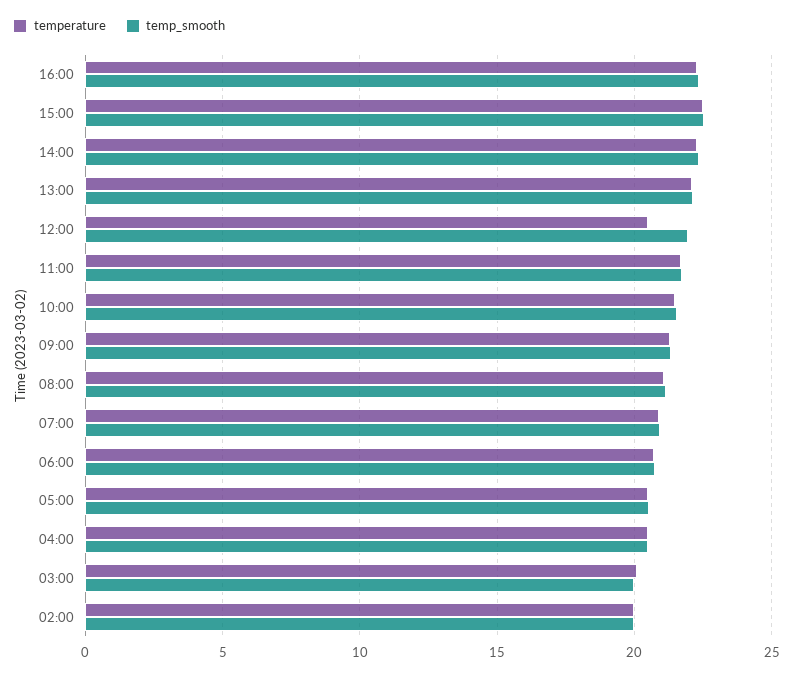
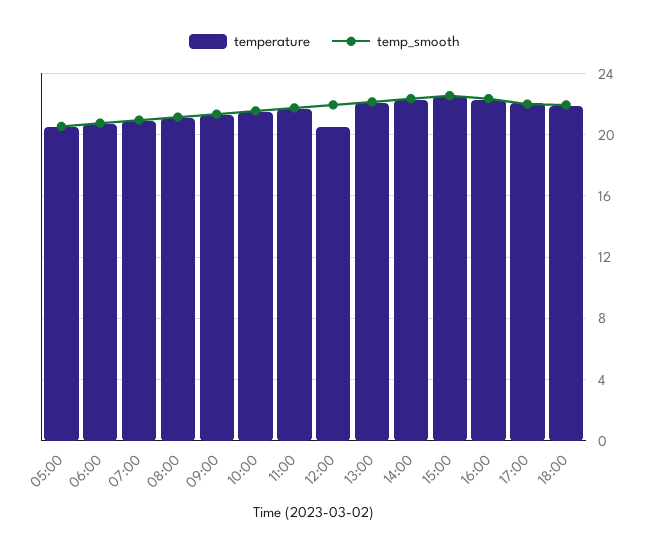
temperature, 04:00: 20.5 -> none
temp_smooth, 04:00: 20.5 -> none
temperature, 03:00: 20 -> none
temp_smooth, 03:00: 20 -> none
temperature, 02:00: 20 -> none
temp_smooth, 02:00: 20 -> none
temperature, 17:00: none -> 22
temp_smooth, 17:00: none -> 22
temperature, 18:00: none -> 22
temp_smooth, 18:00: none -> 22

